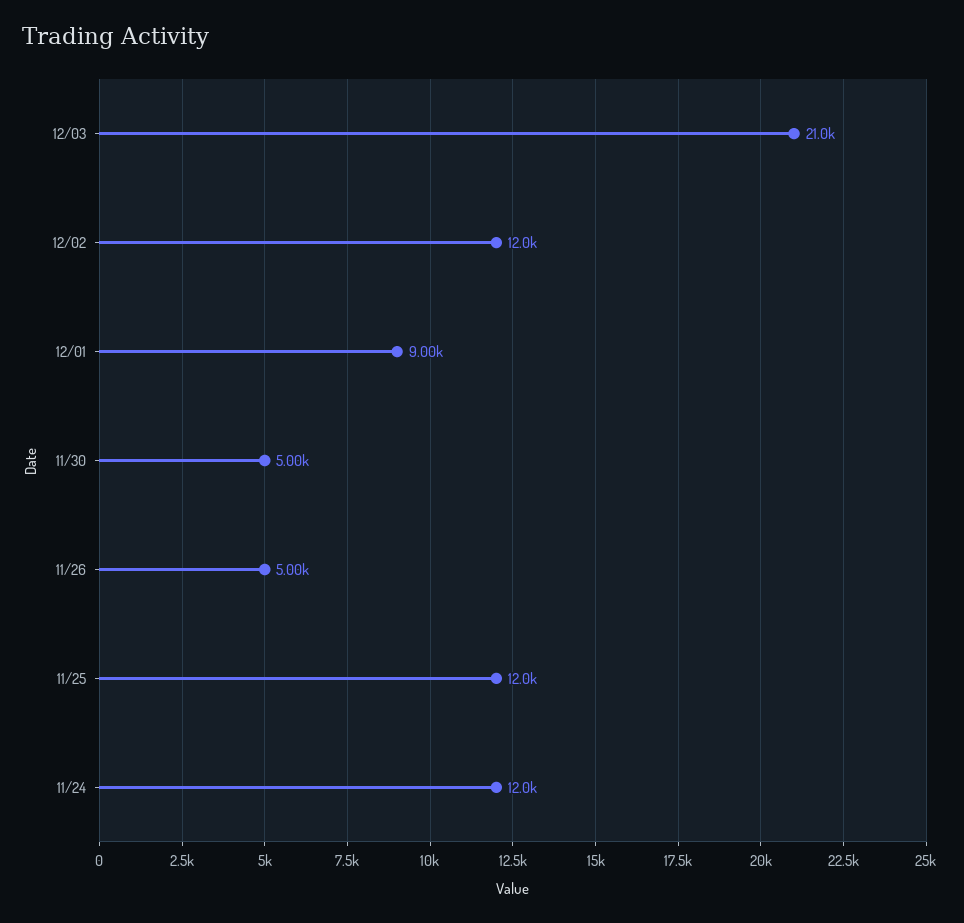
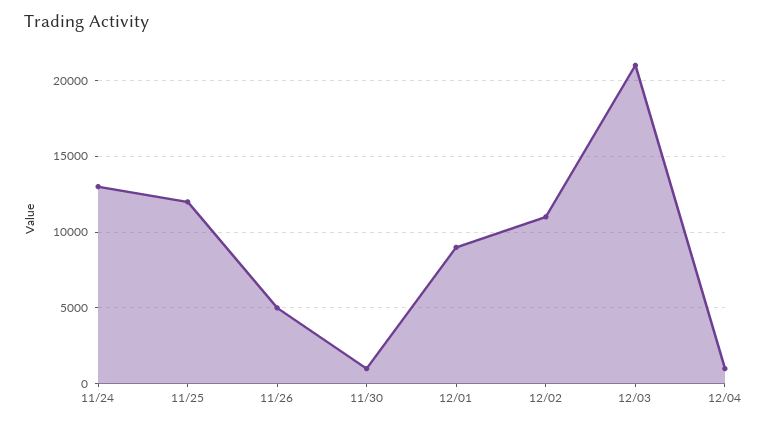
12/02: 12000 -> 11000
11/30: 5000 -> 1000
11/24: 12000 -> 13000
12/04: none -> 1000

